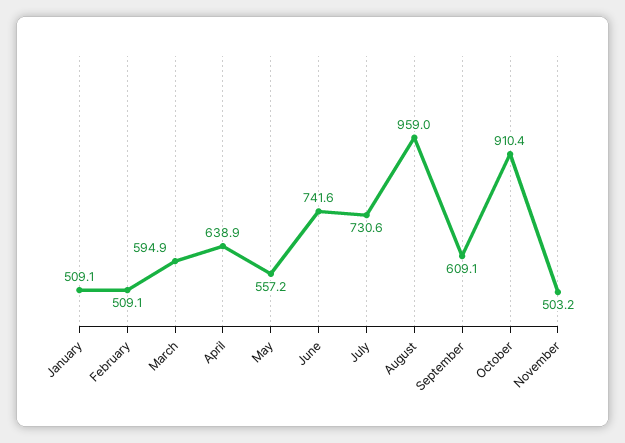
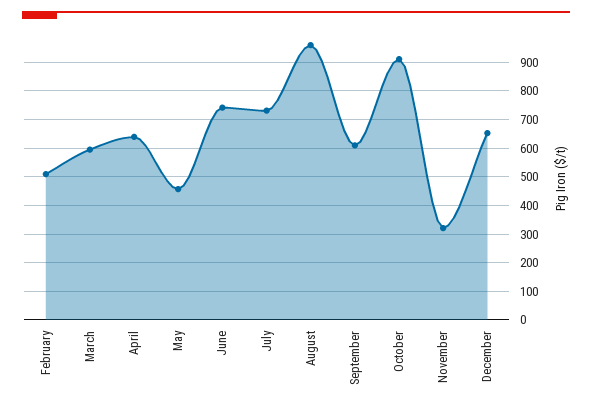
January: 509.1 -> none
May: 557.2 -> 450
November: 503.2 -> 325
December: none -> 650

